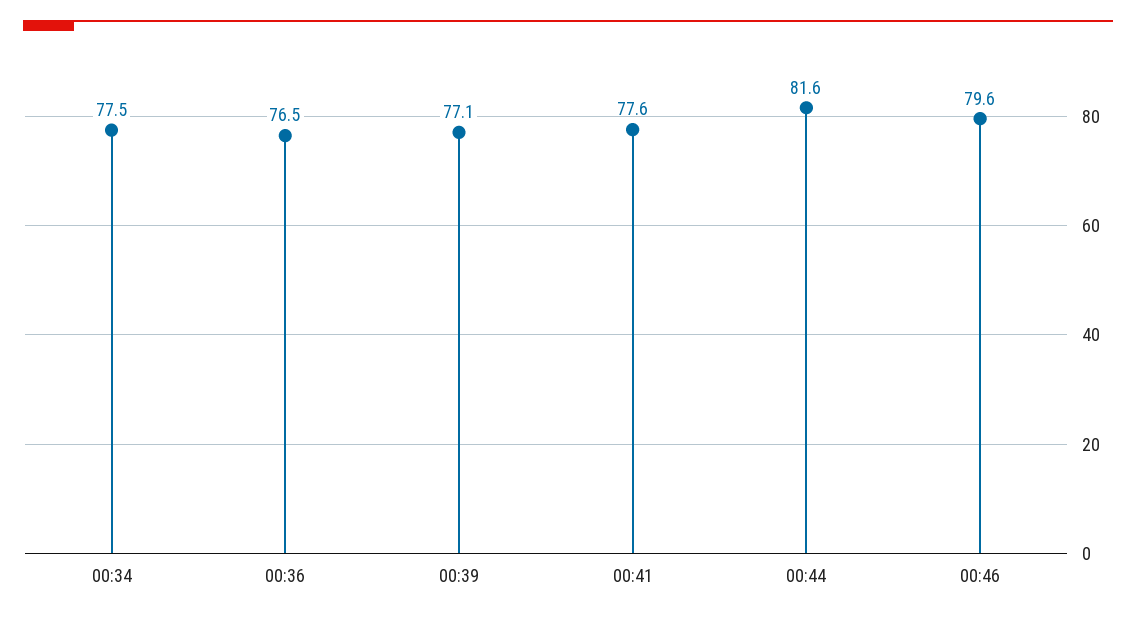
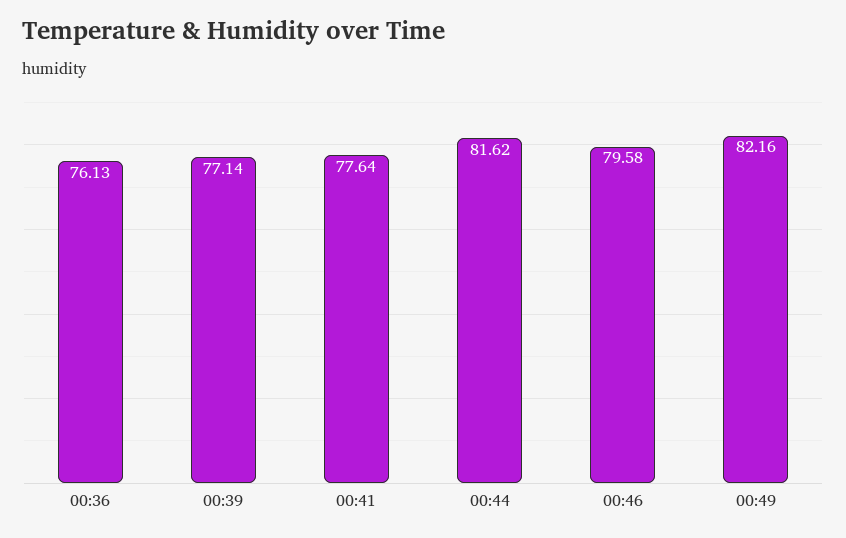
00:34: 77.5 -> none
00:36: 76.5 -> 76.13
00:49: none -> 82.16

